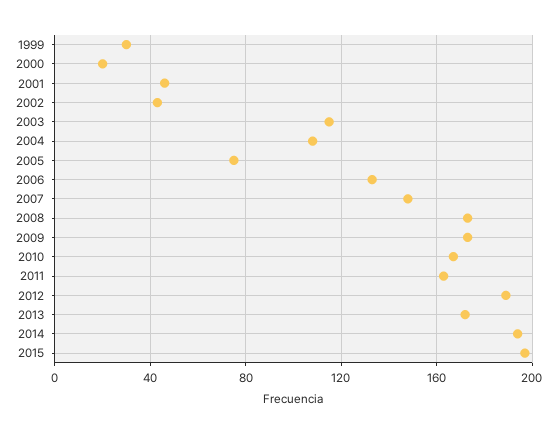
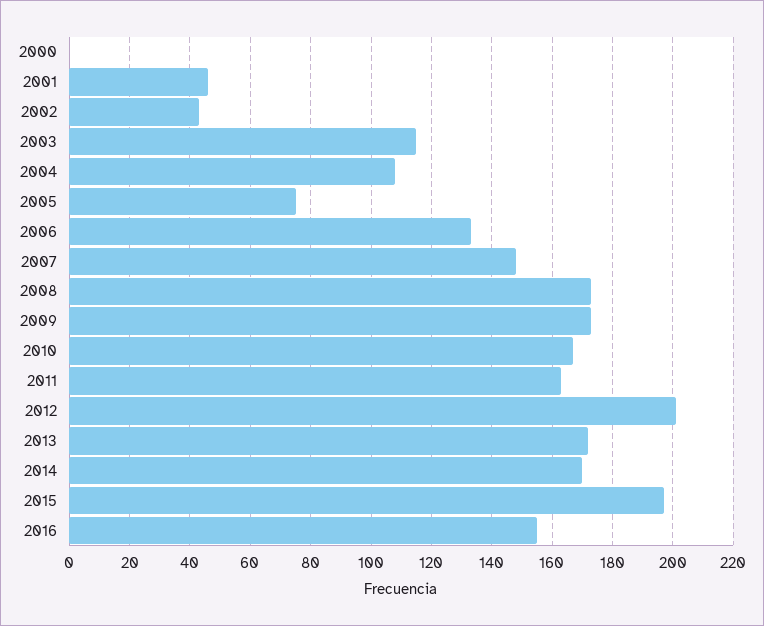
1999: 30 -> none
2000: 20 -> 0
2012: 190 -> 200
2014: 195 -> 170
2016: none -> 155

